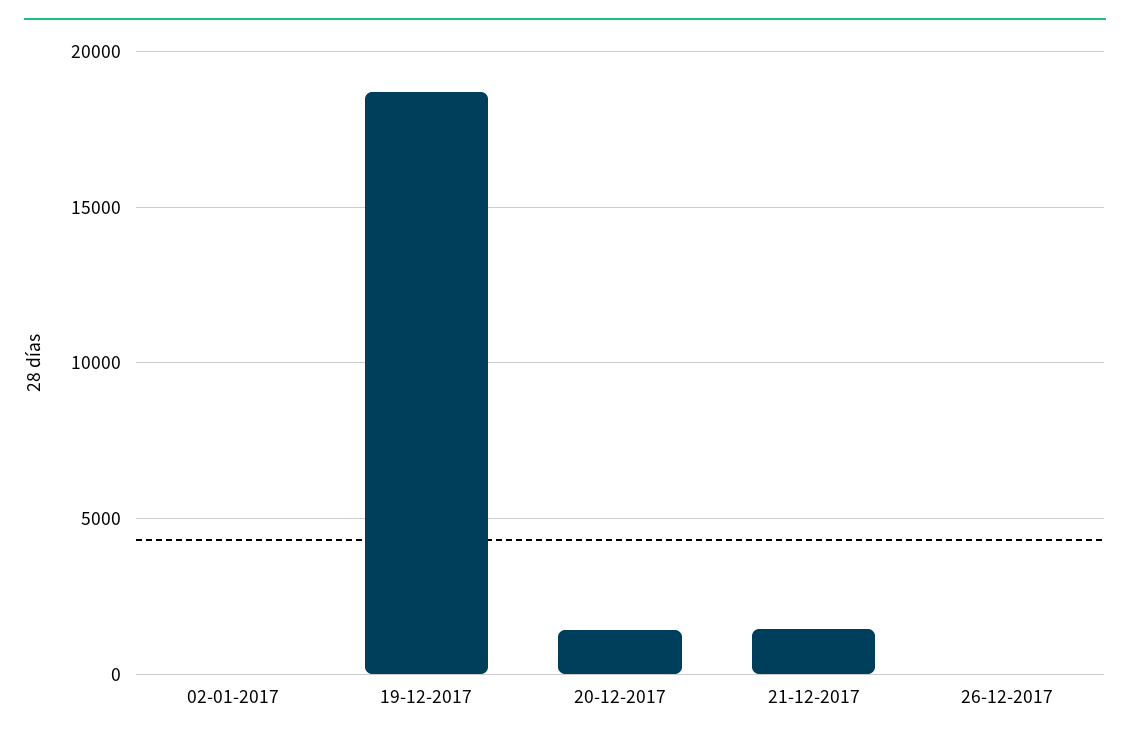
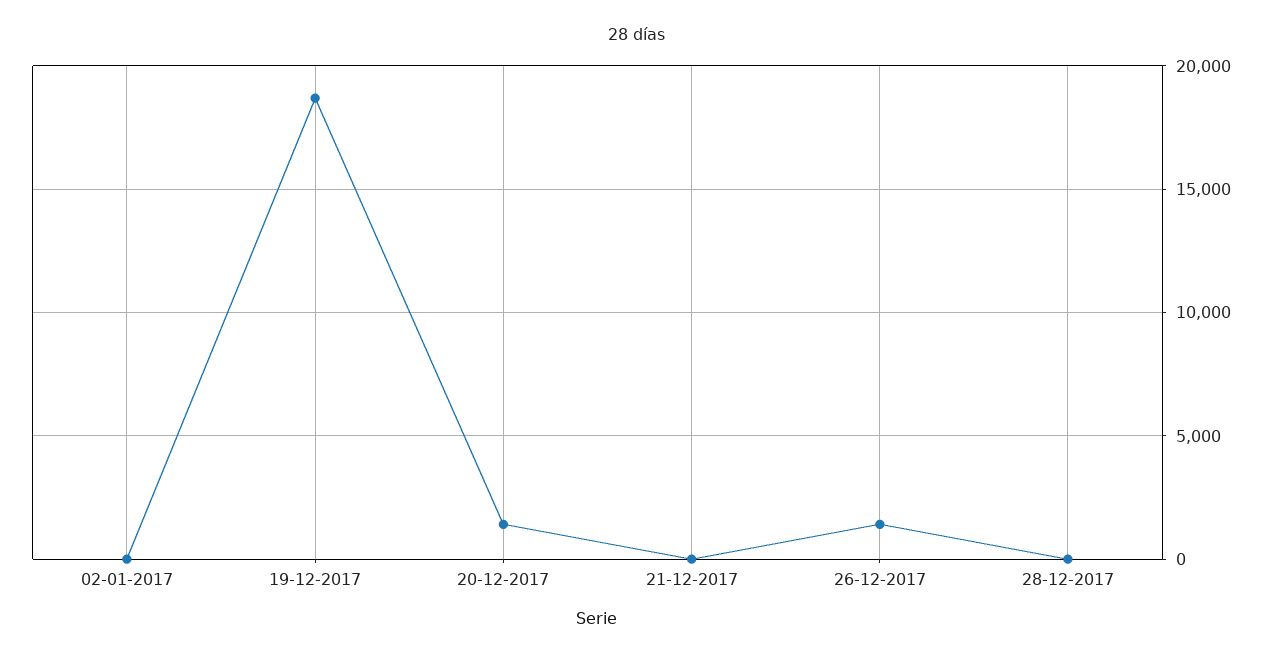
21-12-2017: 1500 -> 0
26-12-2017: 0 -> 1500
28-12-2017: none -> 0

